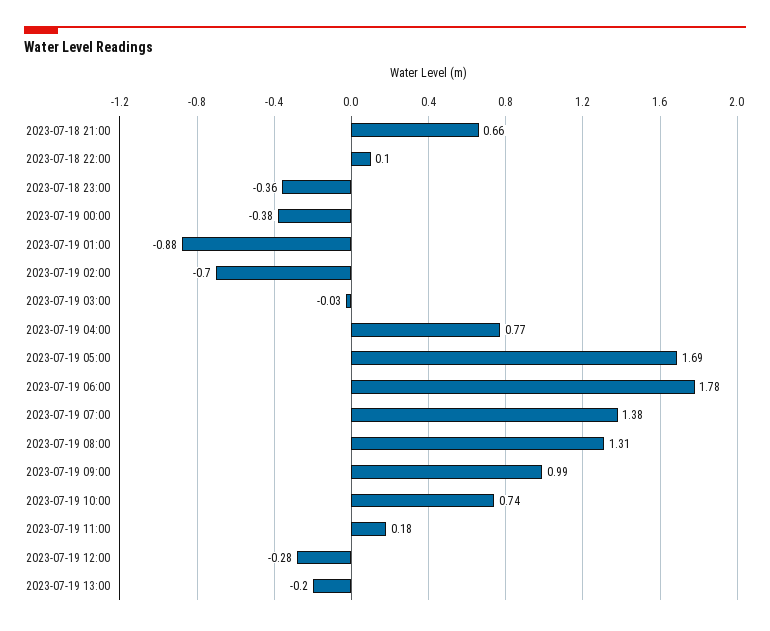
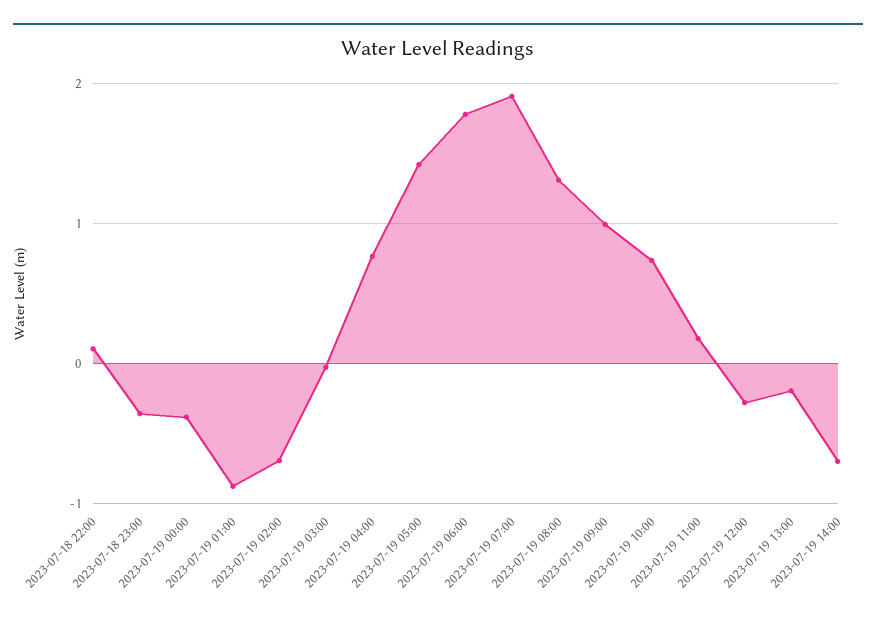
2023-07-18 21:00: 0.66 -> none
2023-07-19 05:00: 1.69 -> 1.4
2023-07-19 07:00: 1.38 -> 1.9
2023-07-19 14:00: none -> -0.7

